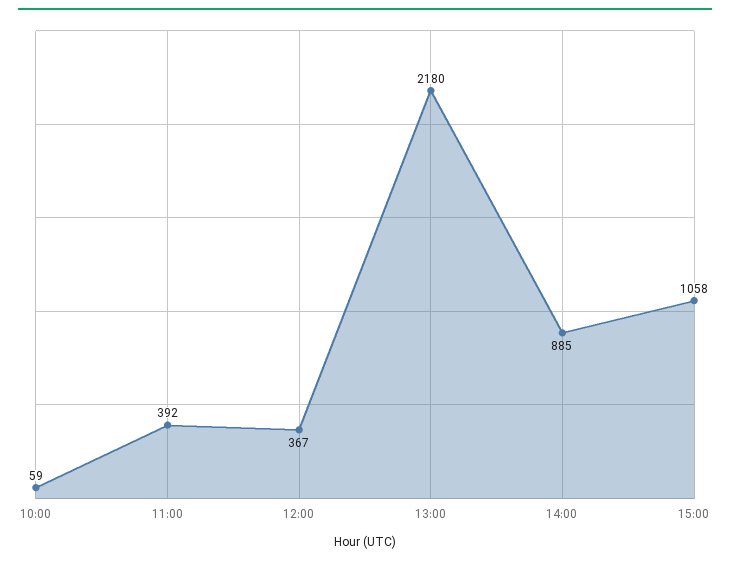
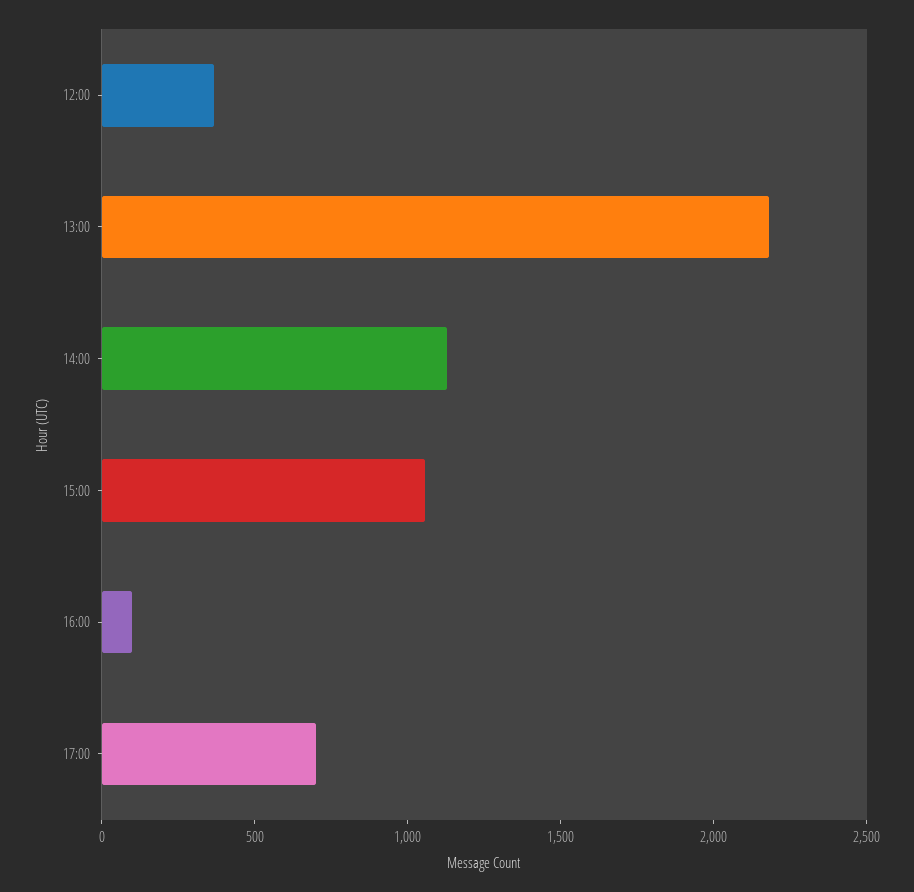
10:00: 59 -> none
11:00: 392 -> none
14:00: 885 -> 1100
16:00: none -> 100
17:00: none -> 700

